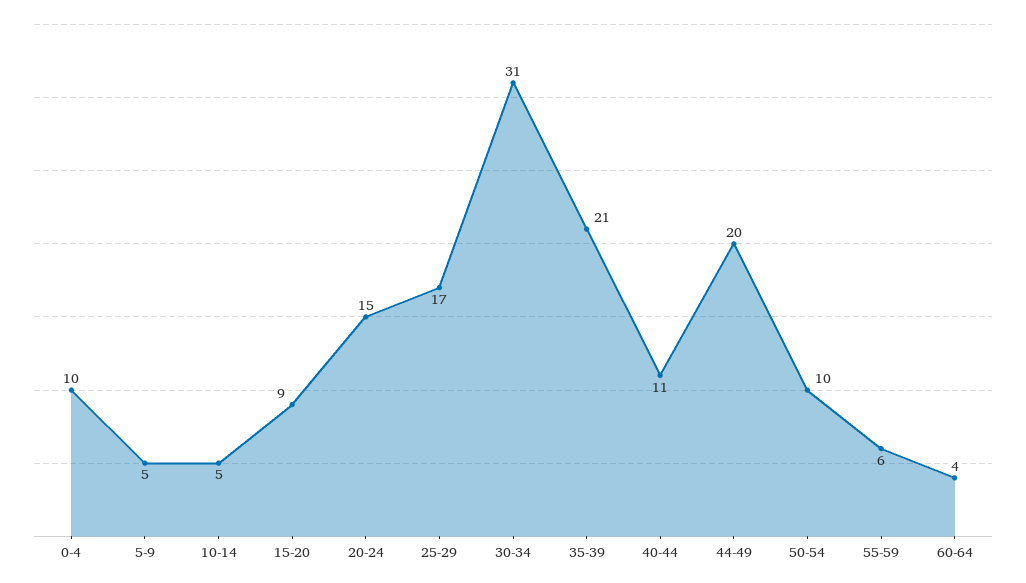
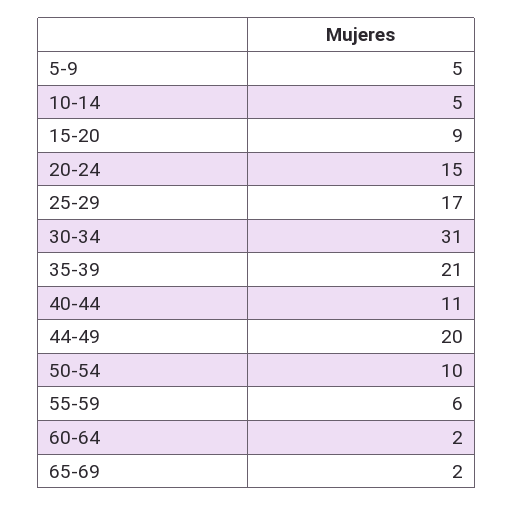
0-4: 10 -> none
60-64: 4 -> 2
65-69: none -> 2

